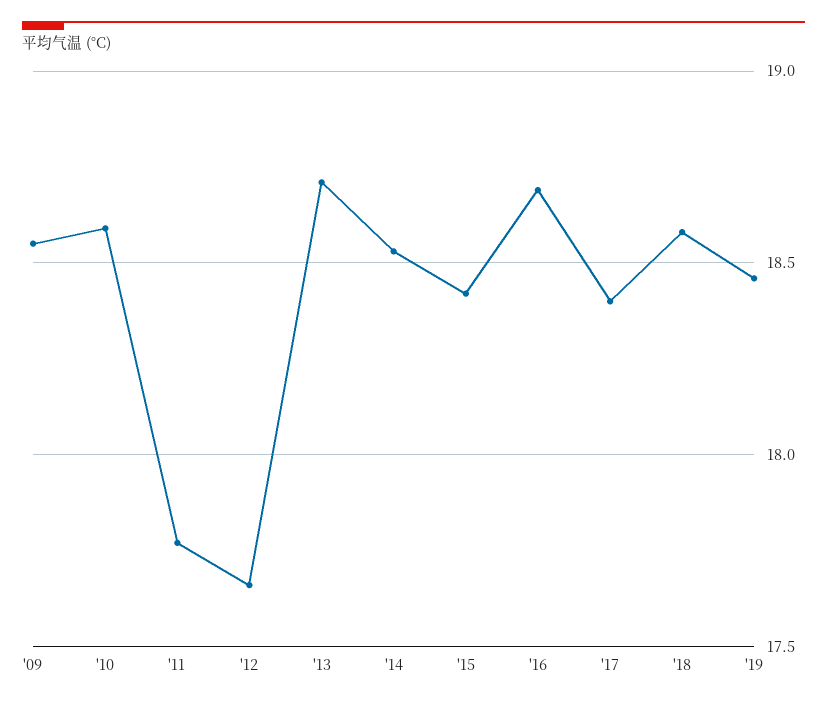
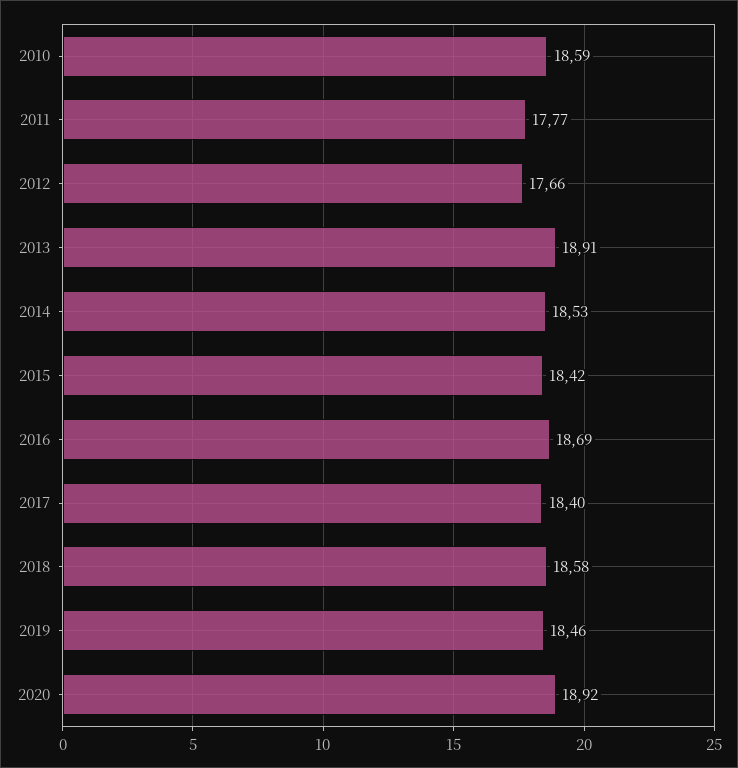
'09: 18.55 -> none
'13: 18.7 -> 18.91
2020: none -> 18.92

